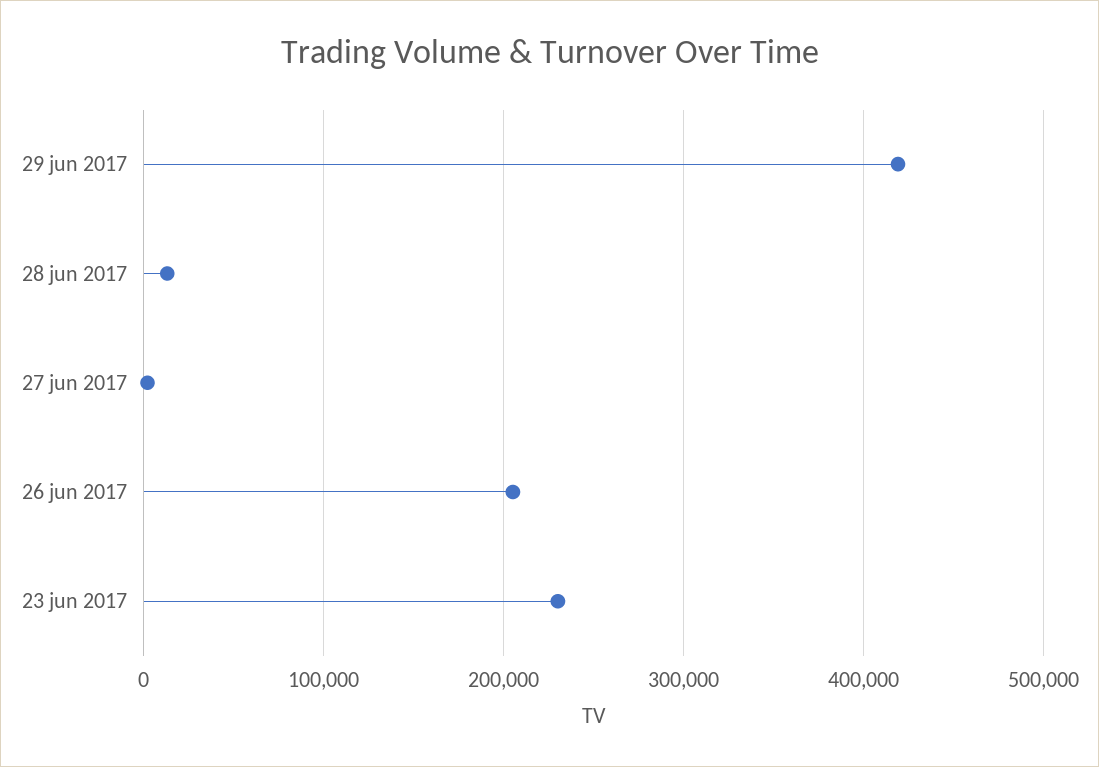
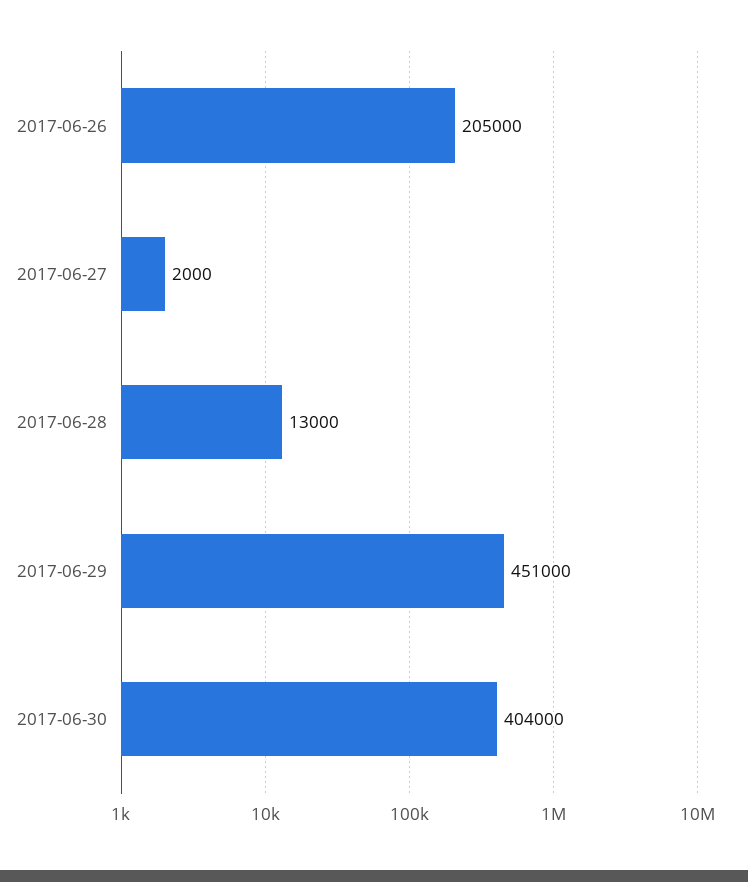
29 jun 2017: 420000 -> 451000
23 jun 2017: 230000 -> none
2017-06-30: none -> 404000

